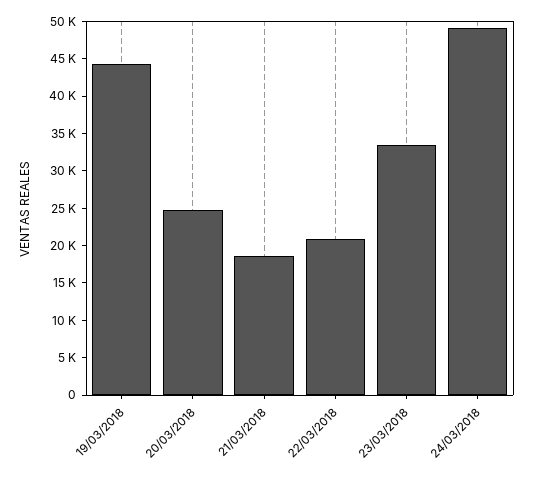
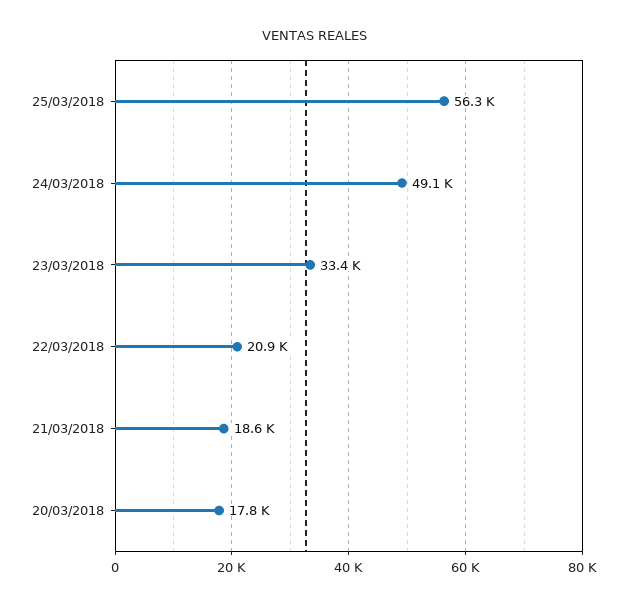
19/03/2018: 45000 -> none
20/03/2018: 25000 -> 17800
25/03/2018: none -> 56300

